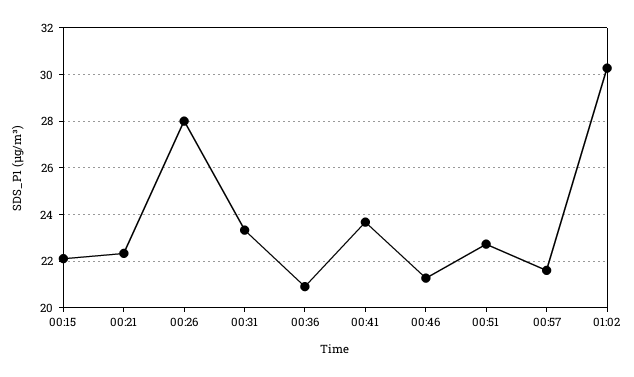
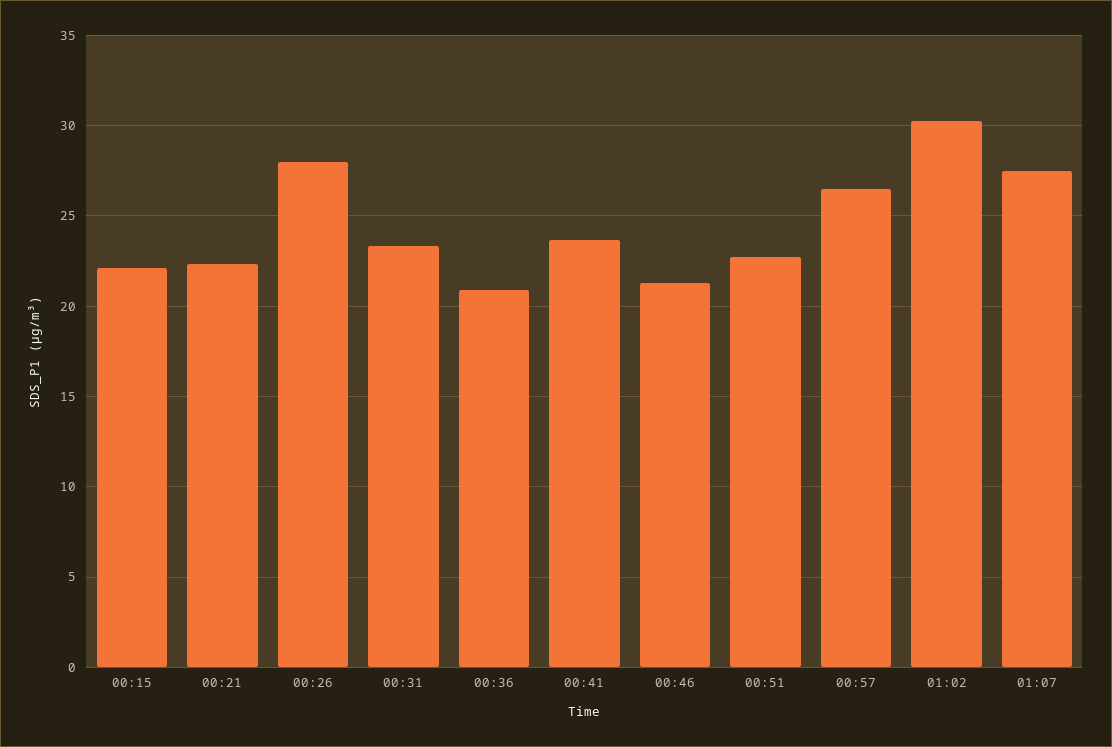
00:57: 21.5 -> 26.5
01:07: none -> 27.5

